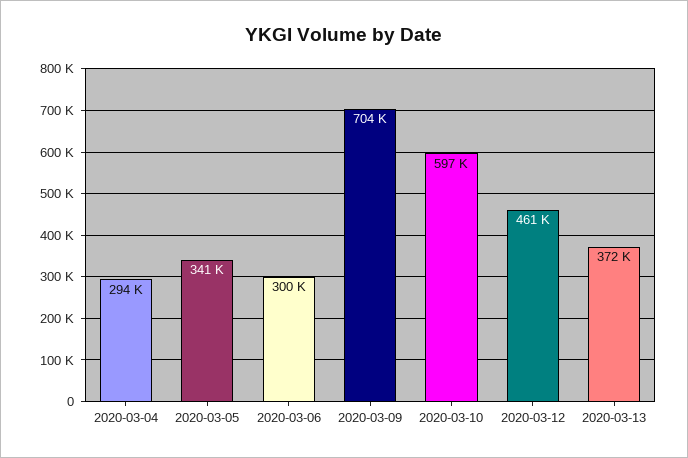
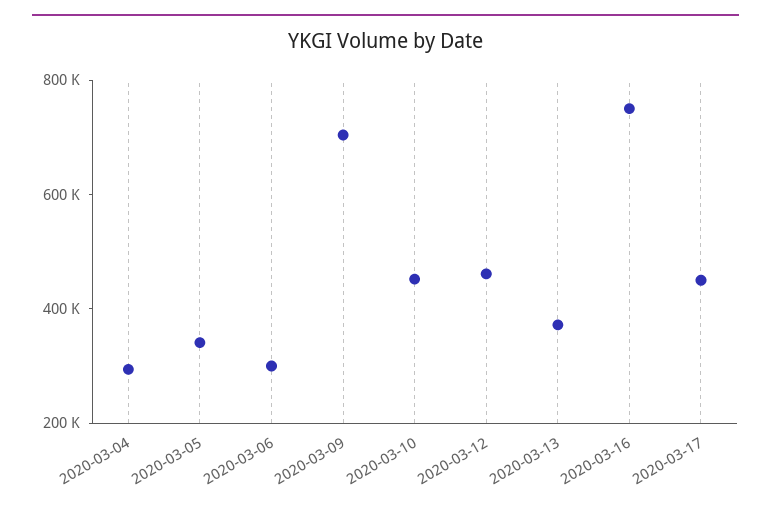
2020-03-10: 597000 -> 450000
2020-03-16: none -> 750000
2020-03-17: none -> 450000

